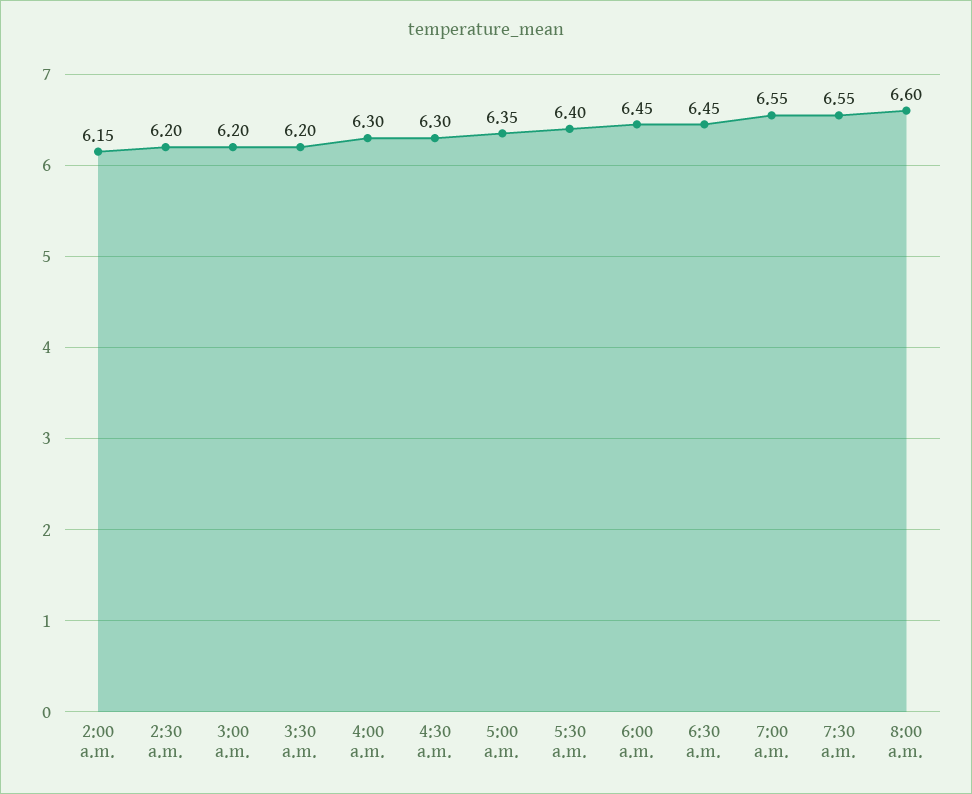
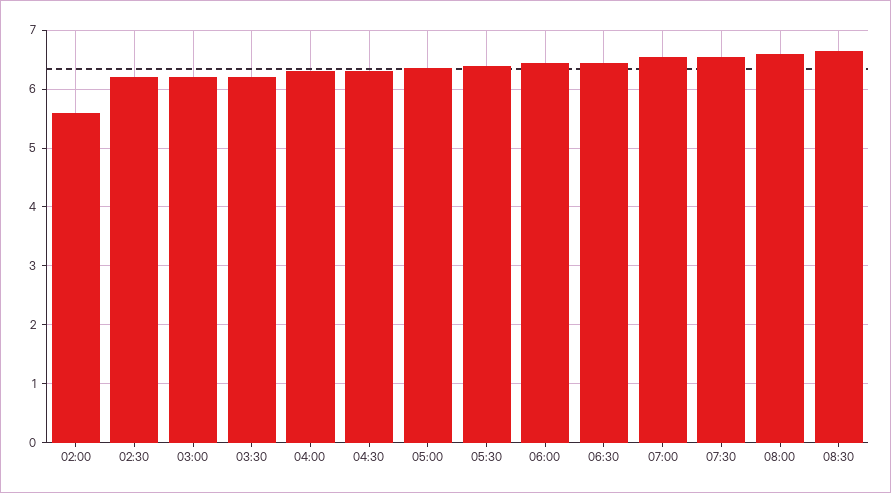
2:00 a.m.: 6.15 -> 5.6
08:30: none -> 6.6

